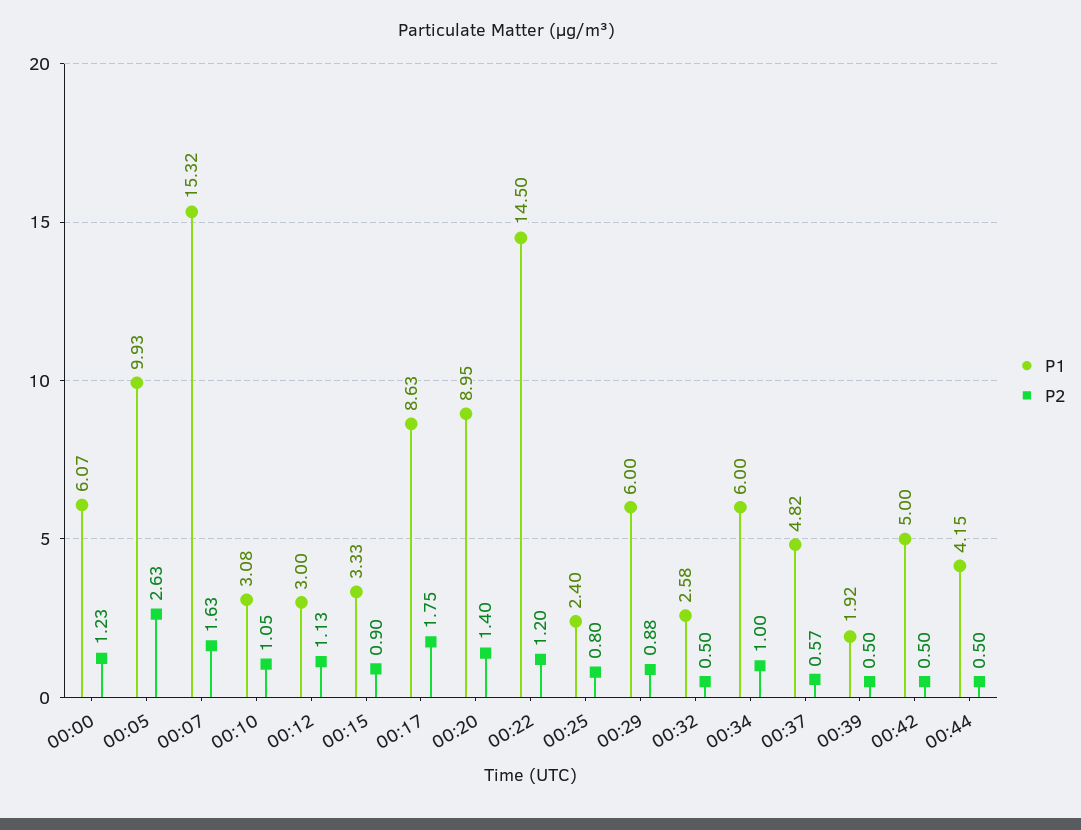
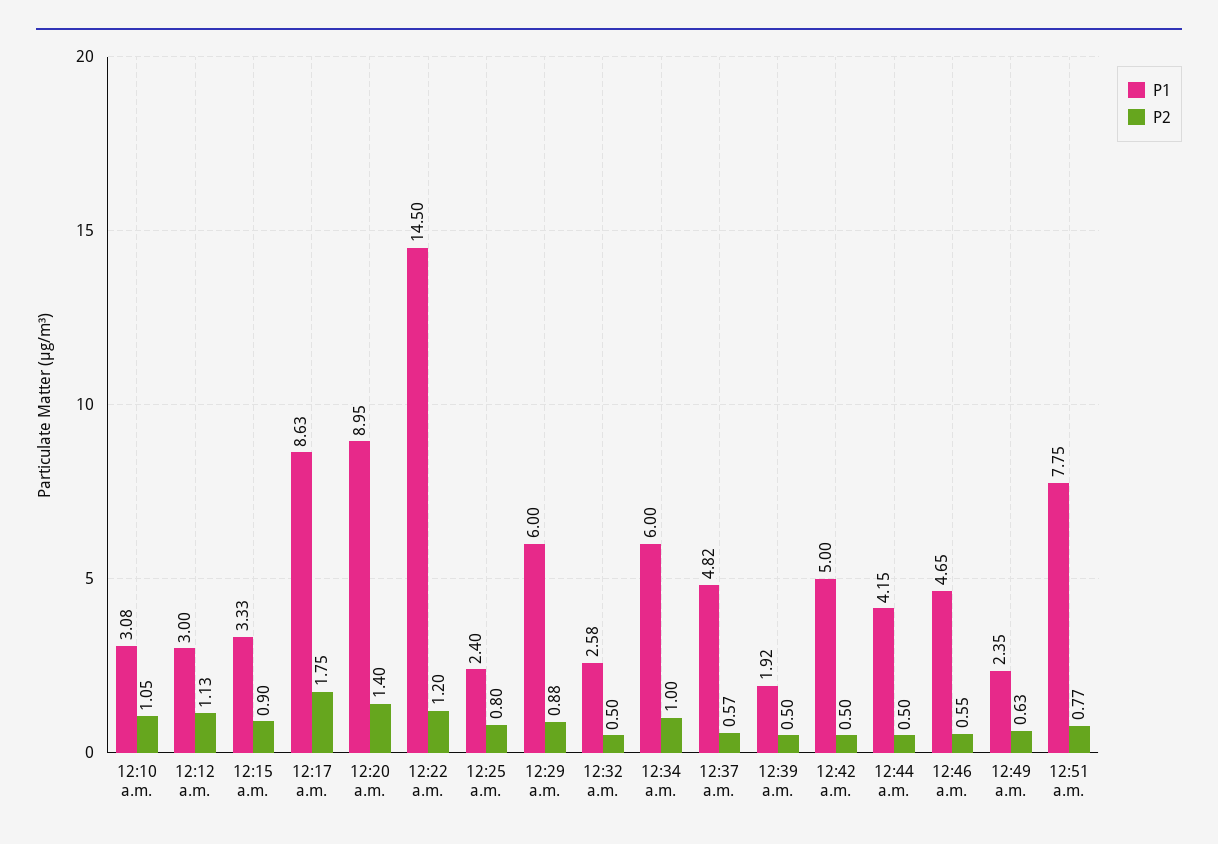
P1, 00:00: 6.07 -> none
P2, 00:00: 1.23 -> none
P1, 00:05: 9.93 -> none
P2, 00:05: 2.63 -> none
P1, 00:07: 15.32 -> none
P2, 00:07: 1.63 -> none
P1, 12:46 a.m.: none -> 4.65
P2, 12:46 a.m.: none -> 0.55
P1, 12:49 a.m.: none -> 2.35
P2, 12:49 a.m.: none -> 0.63
P1, 12:51 a.m.: none -> 7.75
P2, 12:51 a.m.: none -> 0.77

